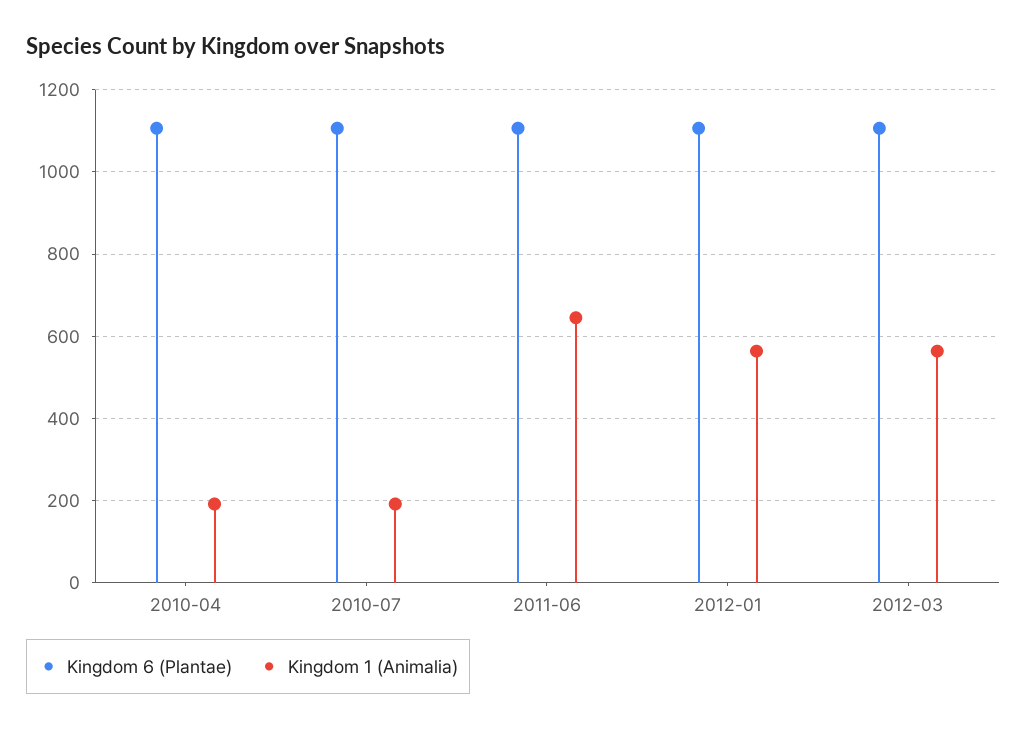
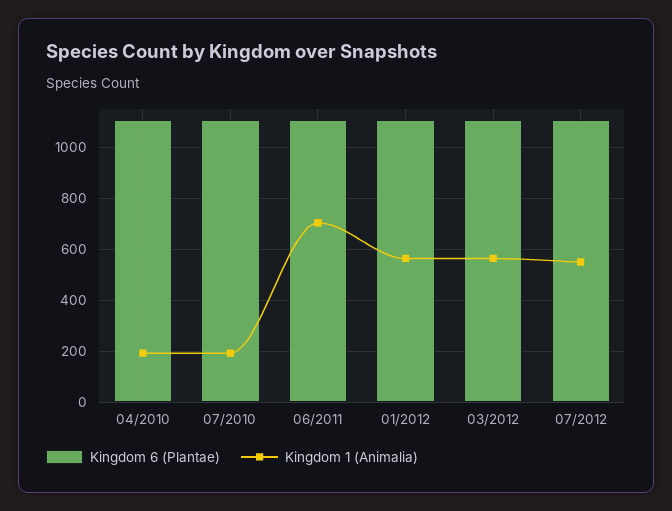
Kingdom 1 (Animalia), 2011-06: 640 -> 700
Kingdom 6 (Plantae), 07/2012: none -> 1100
Kingdom 1 (Animalia), 07/2012: none -> 550

